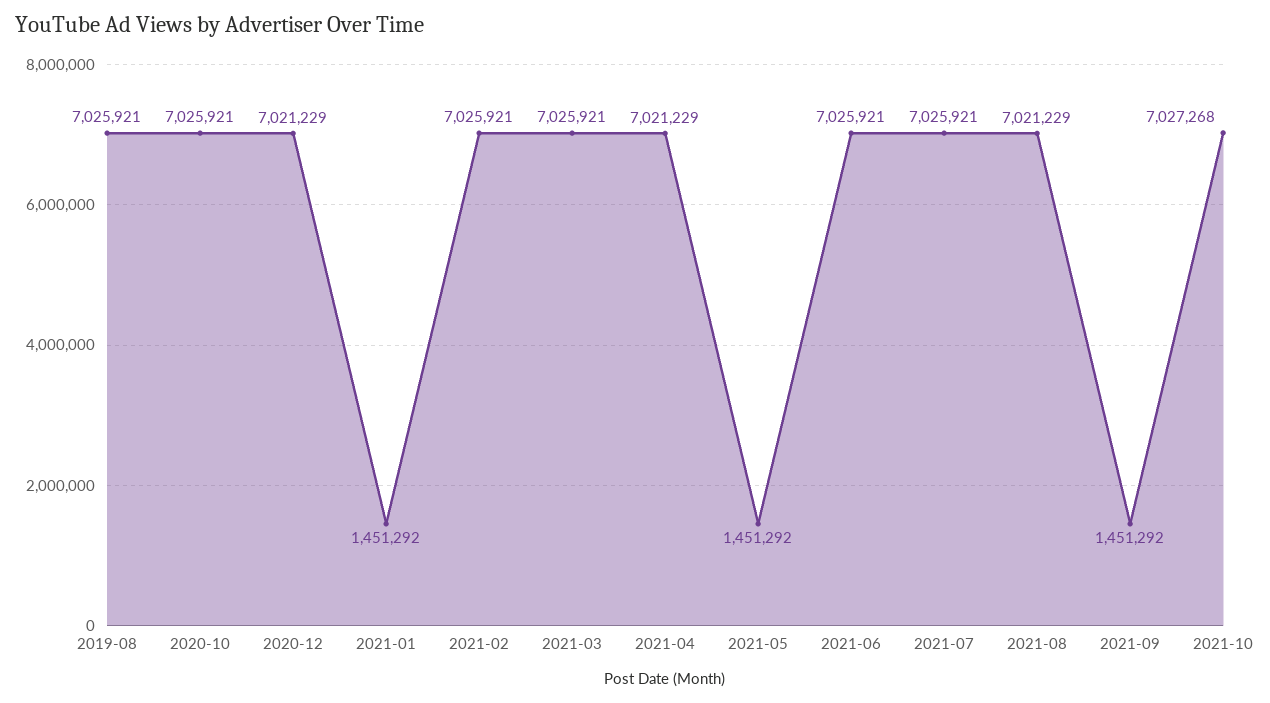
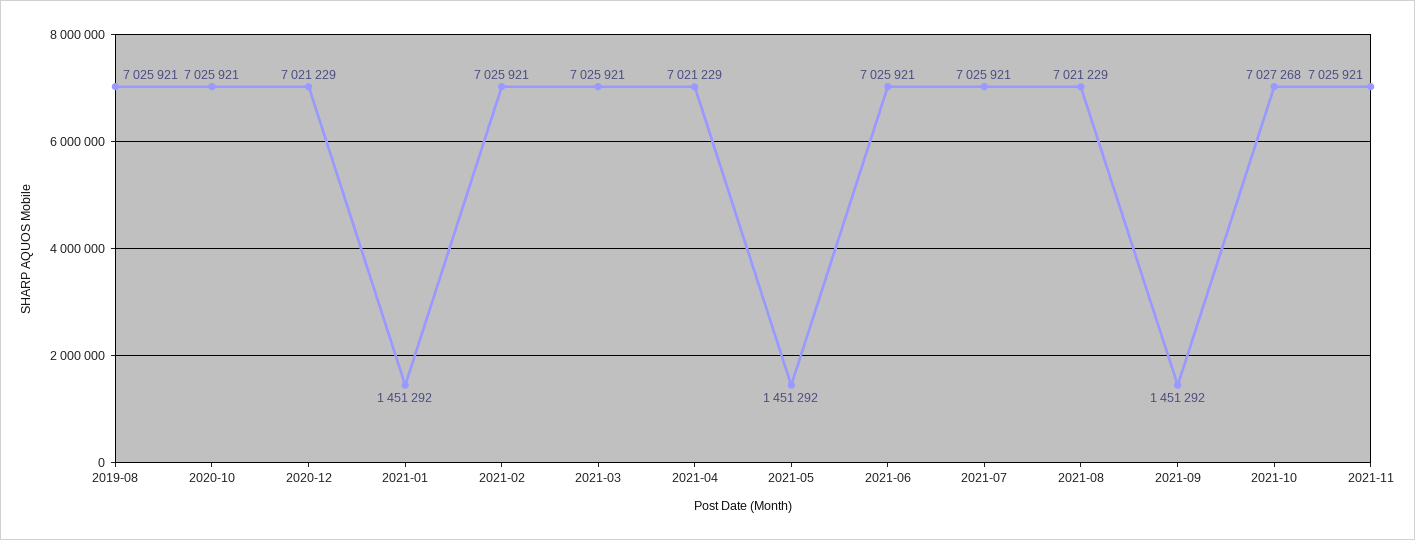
2021-11: none -> 7025921

